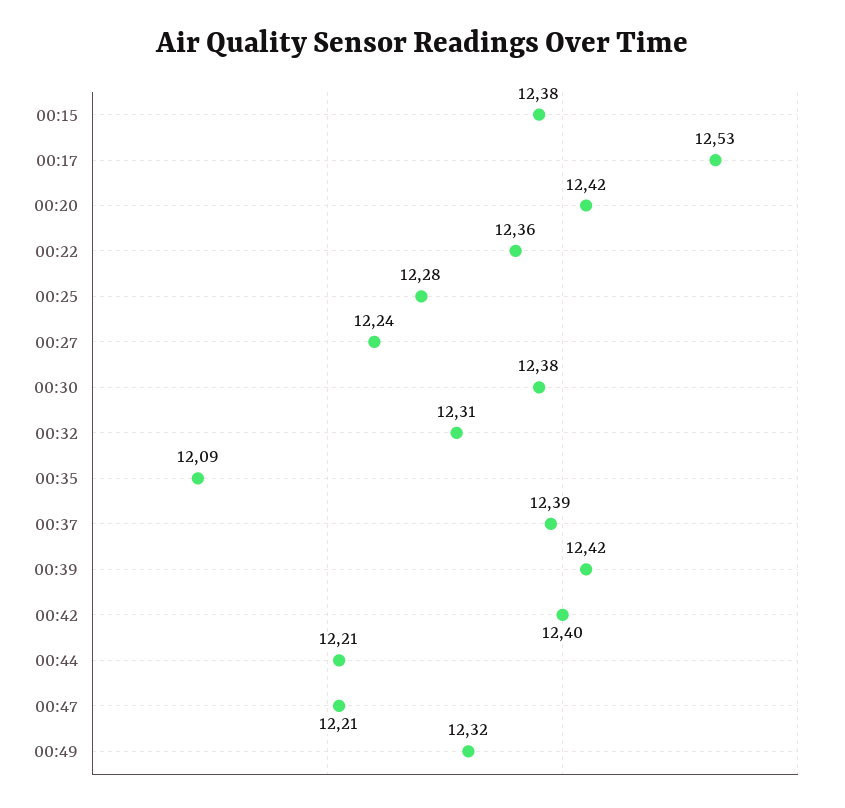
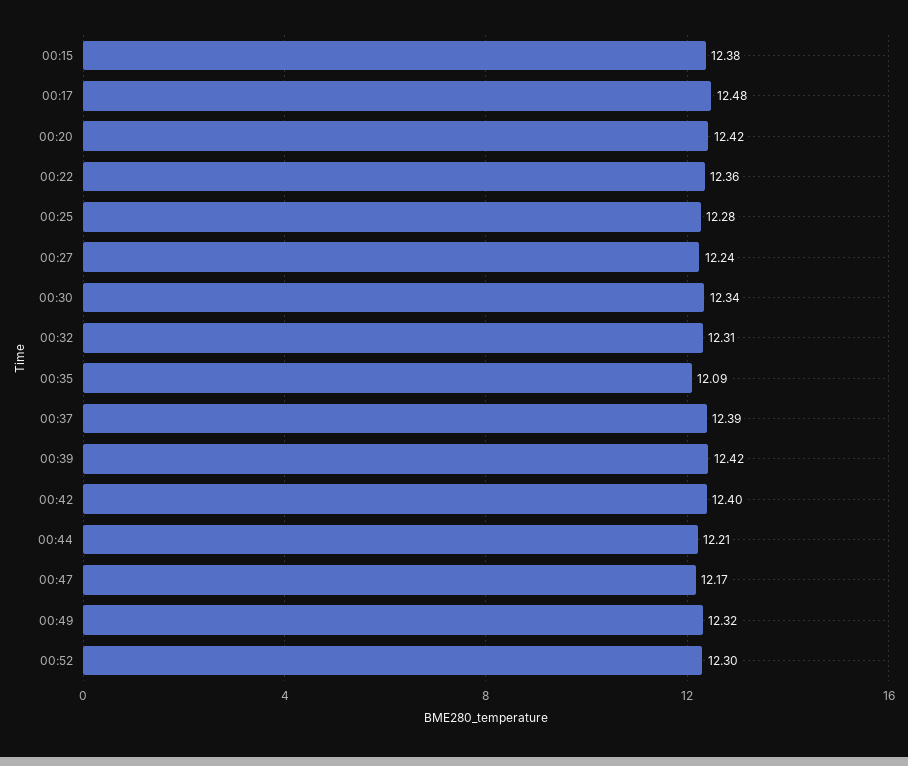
00:17: 12.53 -> 12.48
00:30: 12.38 -> 12.34
00:47: 12.21 -> 12.17
00:52: none -> 12.3

